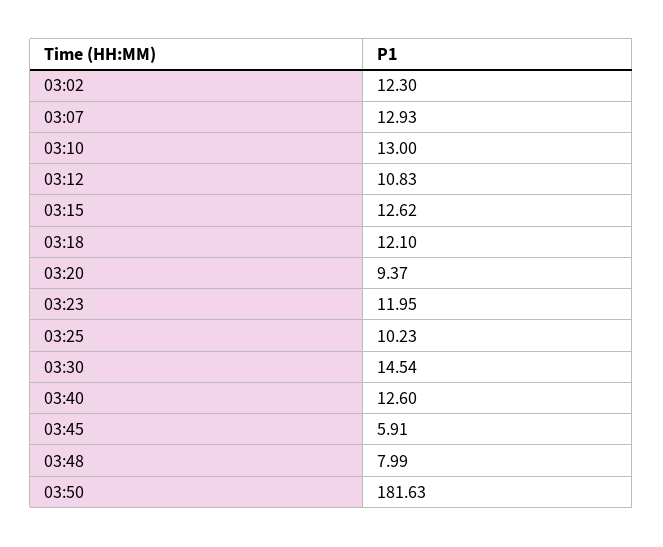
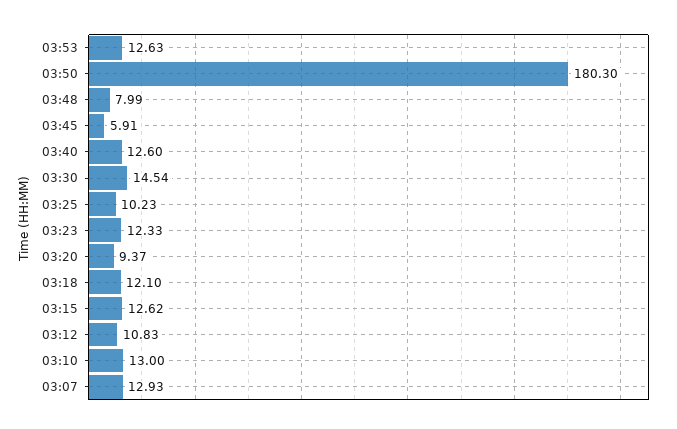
03:02: 12.3 -> none
03:23: 11.95 -> 12.33
03:50: 181.63 -> 180.3
03:53: none -> 12.63

